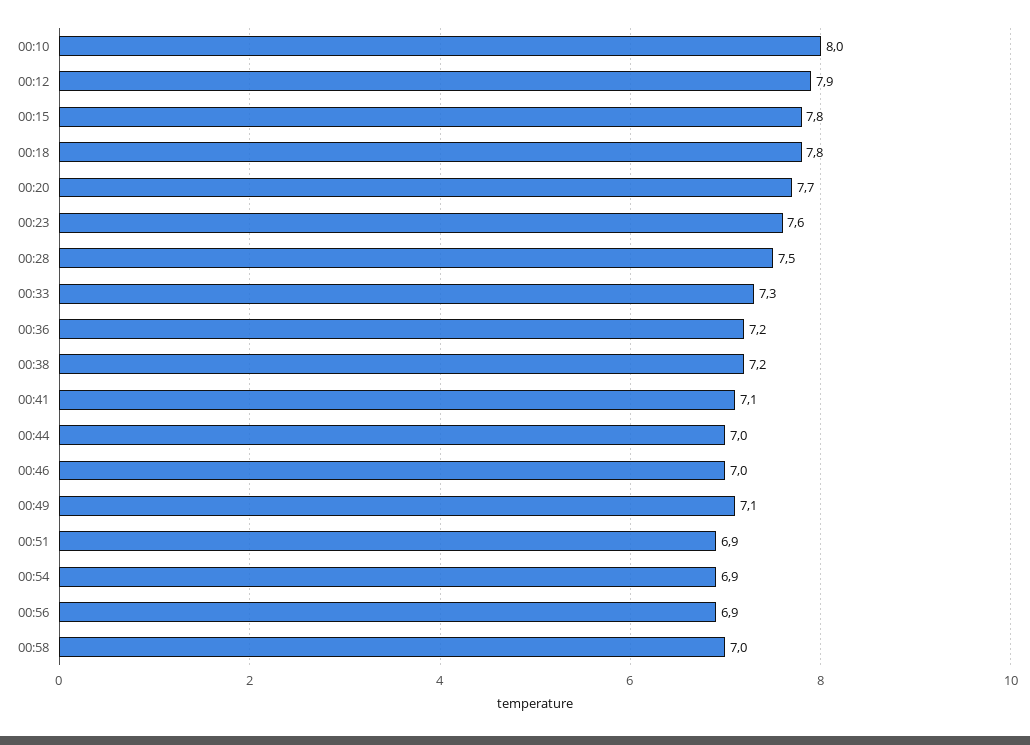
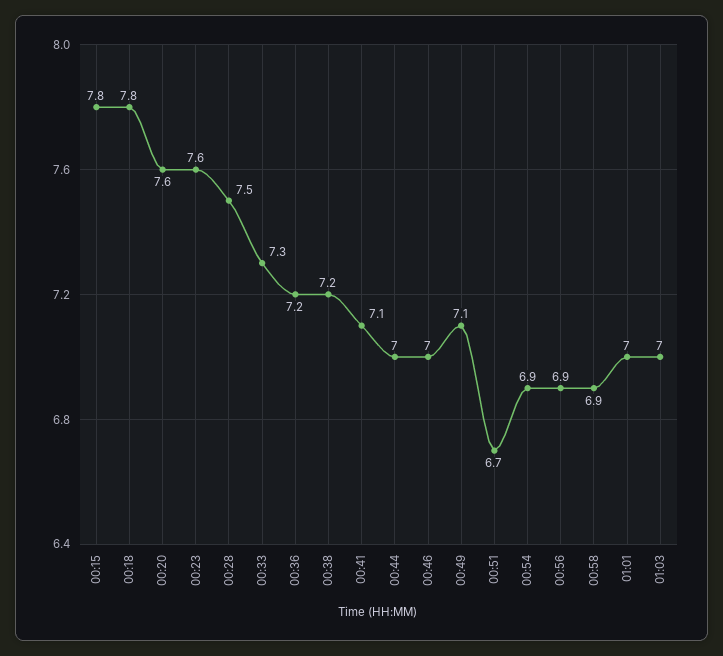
00:10: 8 -> none
00:12: 7.9 -> none
00:20: 7.7 -> 7.6
00:51: 6.9 -> 6.7
00:58: 7 -> 6.9
01:01: none -> 7
01:03: none -> 7

